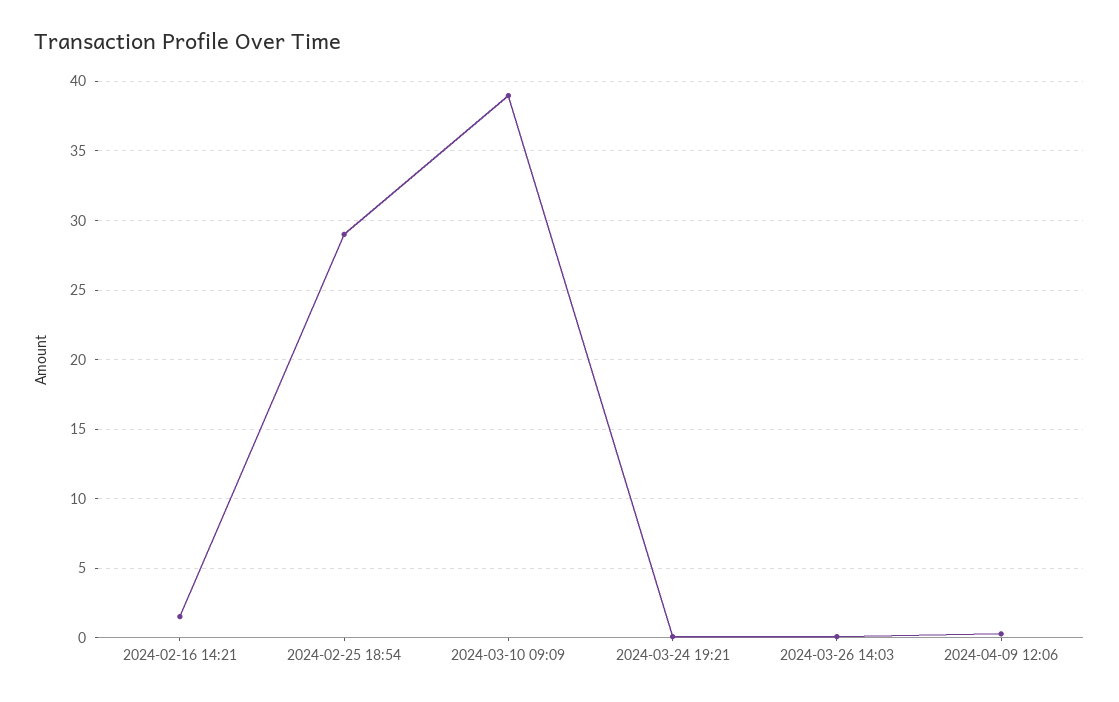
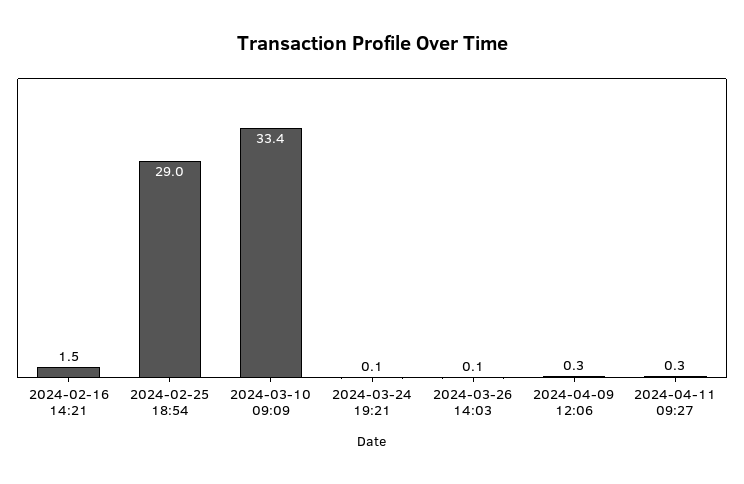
2024-03-10 09:09: 39 -> 33.4
2024-04-11 09:27: none -> 0.3

